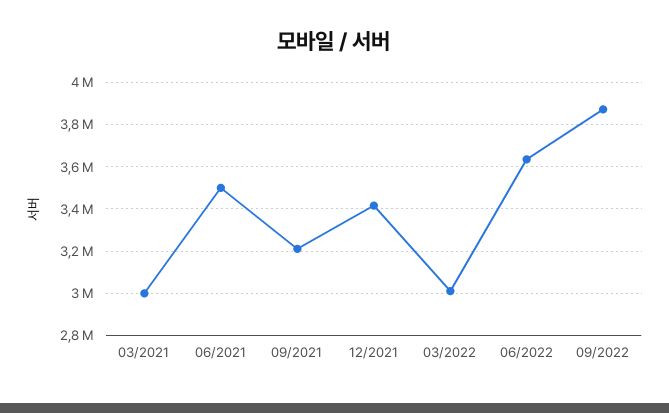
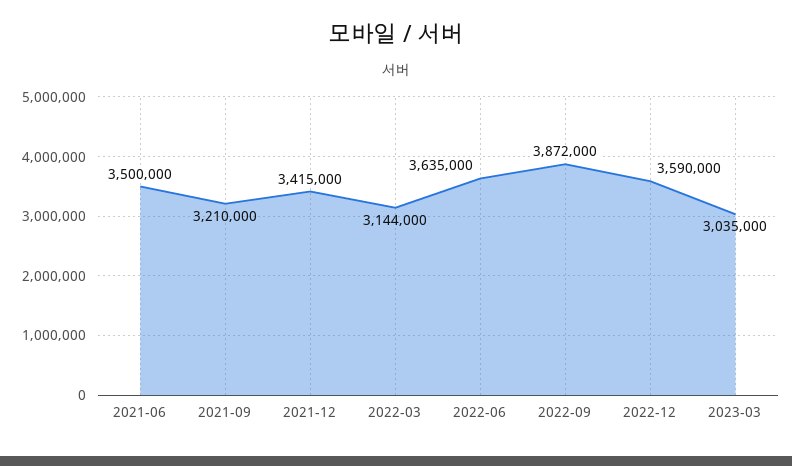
03/2021: 3000000 -> none
03/2022: 3000000 -> 3144000
2022-12: none -> 3590000
2023-03: none -> 3035000

